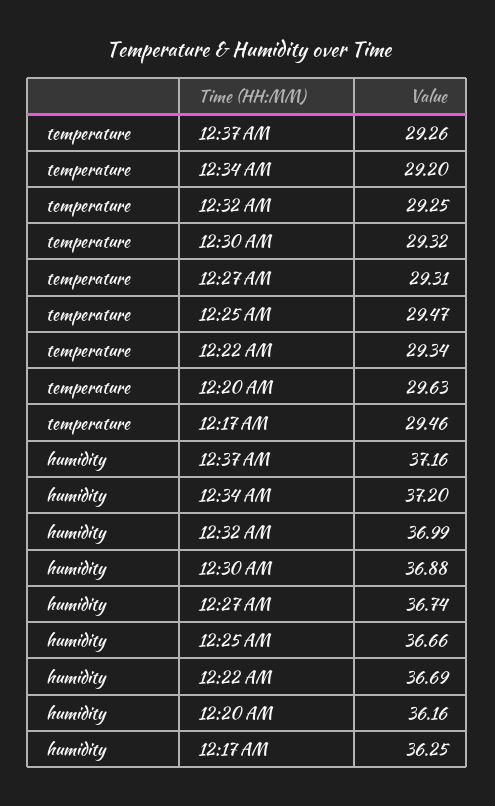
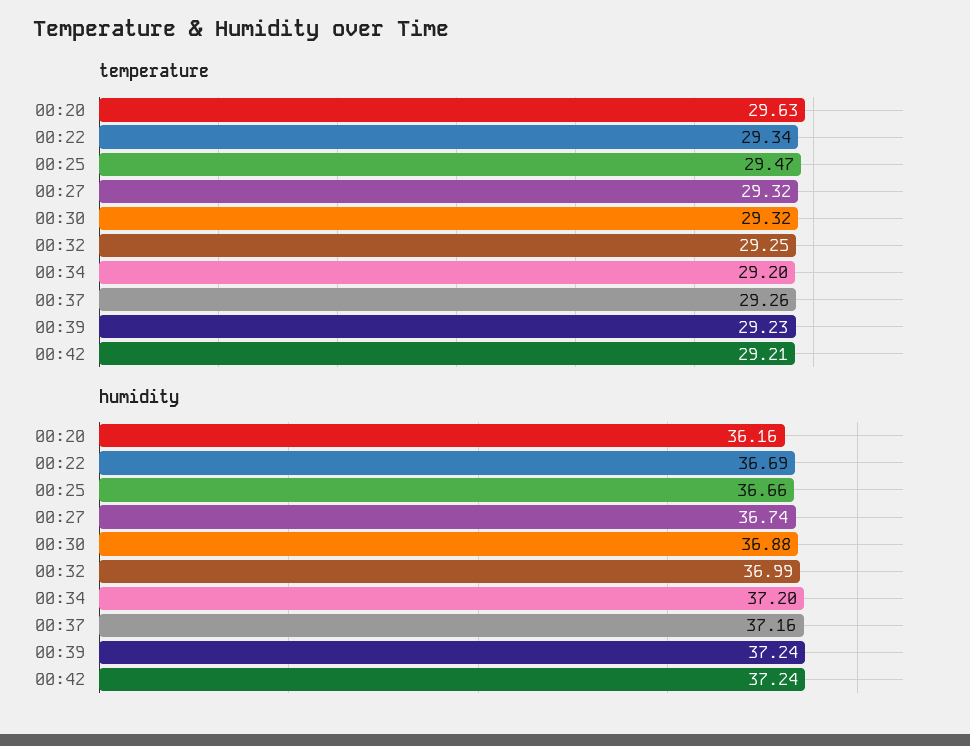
temperature, 12:27 AM: 29.31 -> 29.32
temperature, 12:17 AM: 29.46 -> none
humidity, 12:17 AM: 36.25 -> none
temperature, 00:39: none -> 29.23
temperature, 00:42: none -> 29.21
humidity, 00:39: none -> 37.24
humidity, 00:42: none -> 37.24

